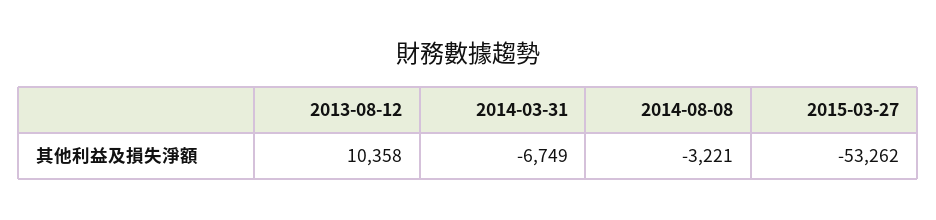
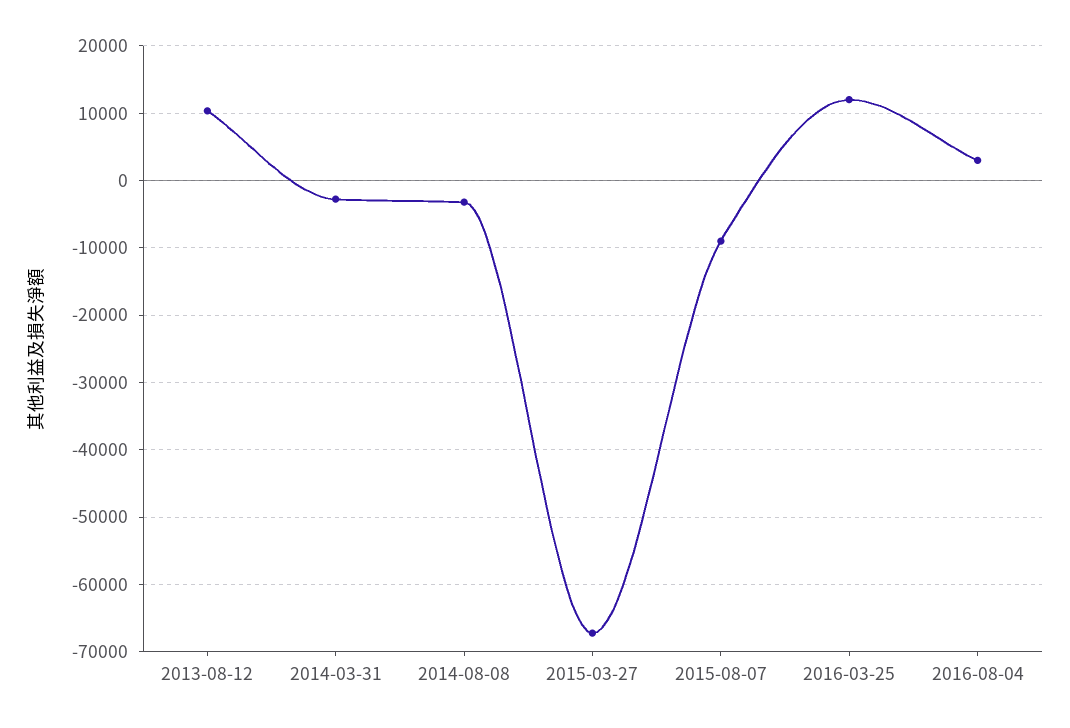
2014-03-31: -6749 -> -3000
2015-03-27: -53262 -> -67000
2015-08-07: none -> -9000
2016-03-25: none -> 12000
2016-08-04: none -> 3000

